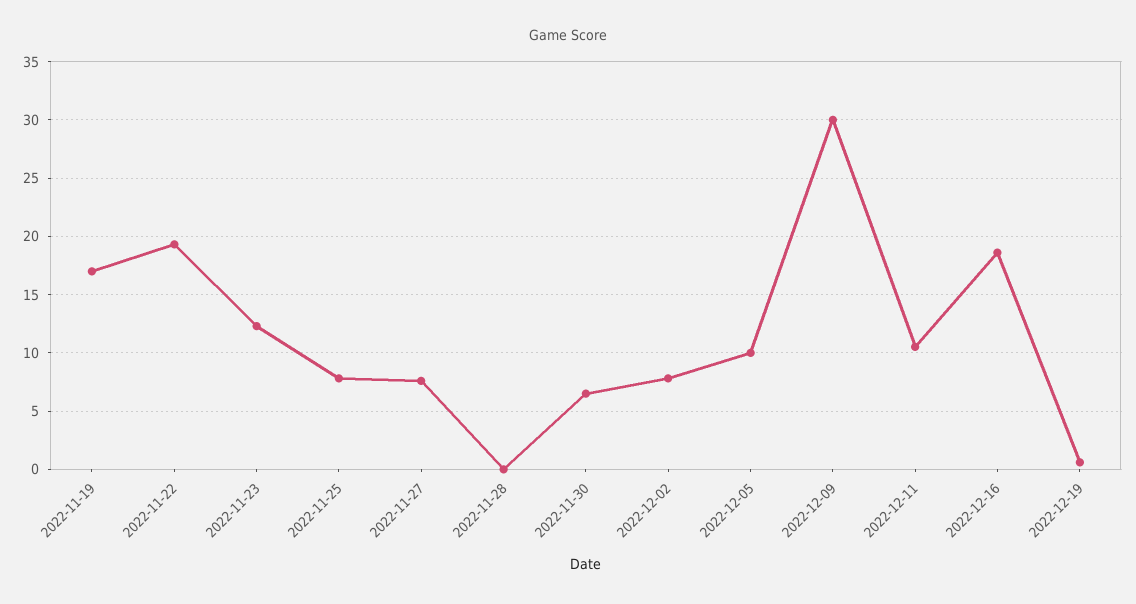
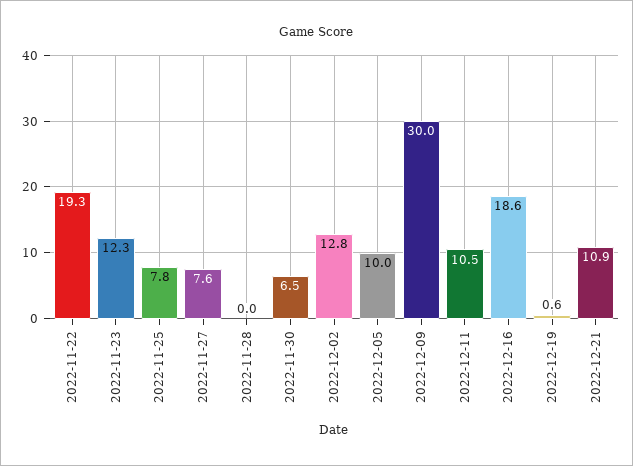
2022-11-19: 17 -> none
2022-12-02: 8 -> 12.8
2022-12-21: none -> 10.9

